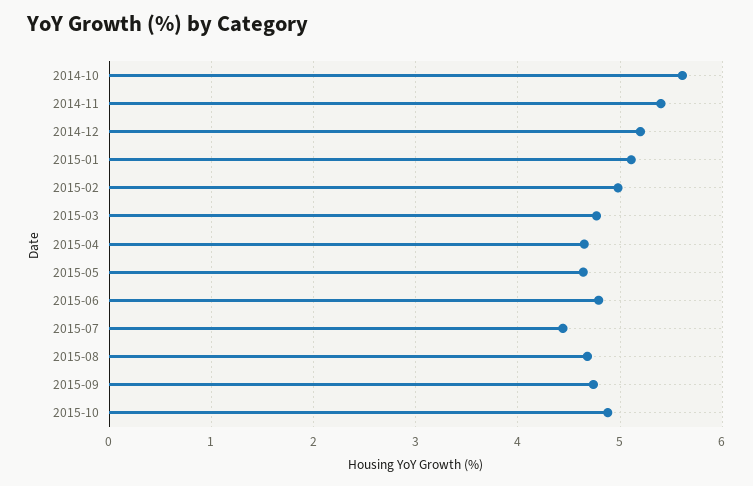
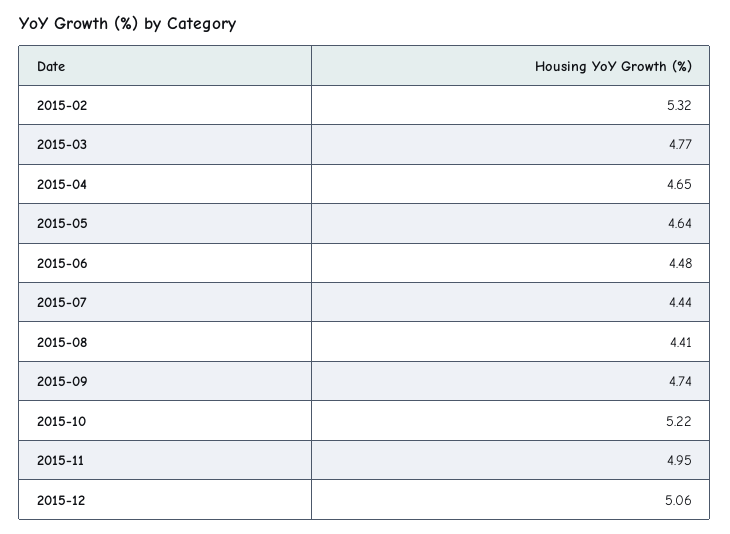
2014-10: 5.6 -> none
2014-11: 5.4 -> none
2014-12: 5.2 -> none
2015-01: 5.1 -> none
2015-02: 5 -> 5.32
2015-06: 4.8 -> 4.48
2015-08: 4.7 -> 4.41
2015-10: 4.9 -> 5.22
2015-11: none -> 4.95
2015-12: none -> 5.06

